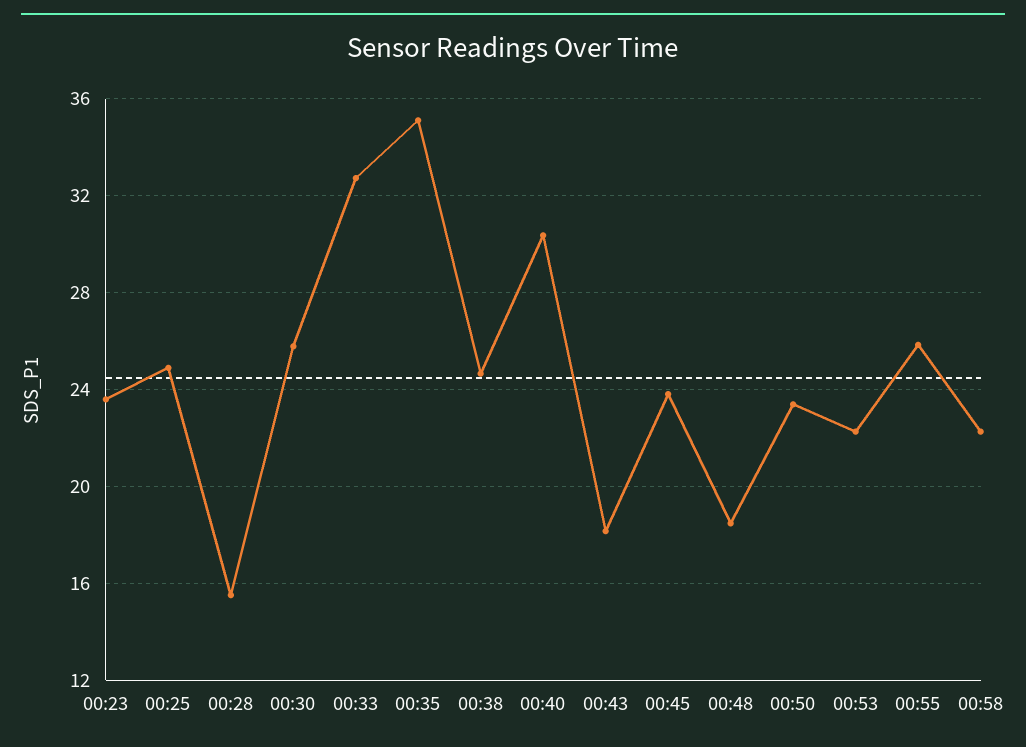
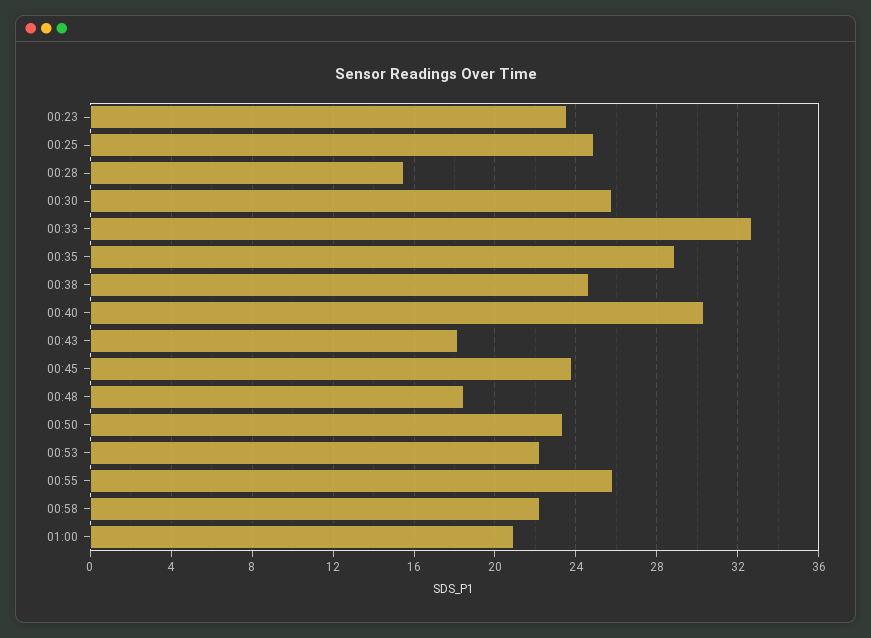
00:35: 35 -> 29
01:00: none -> 21

